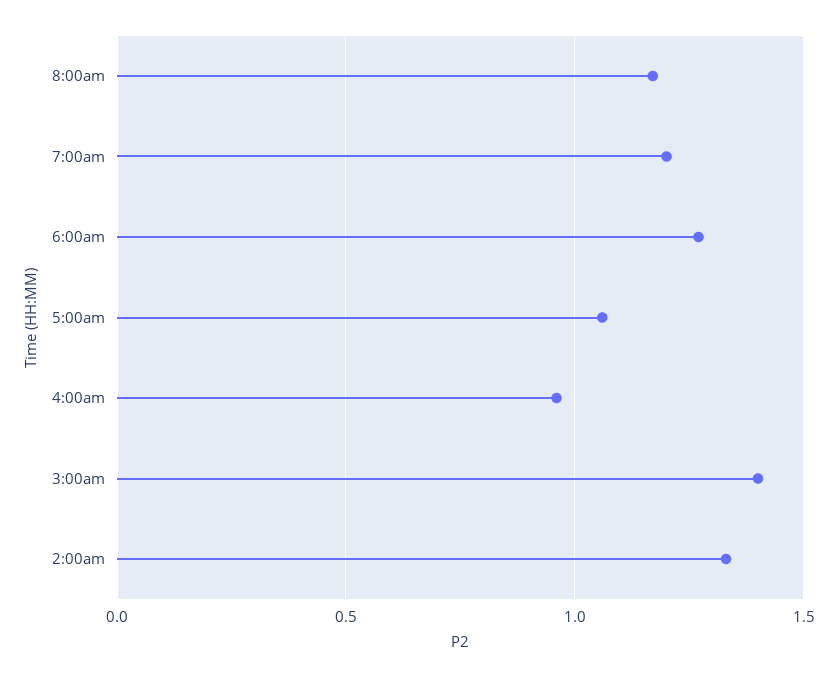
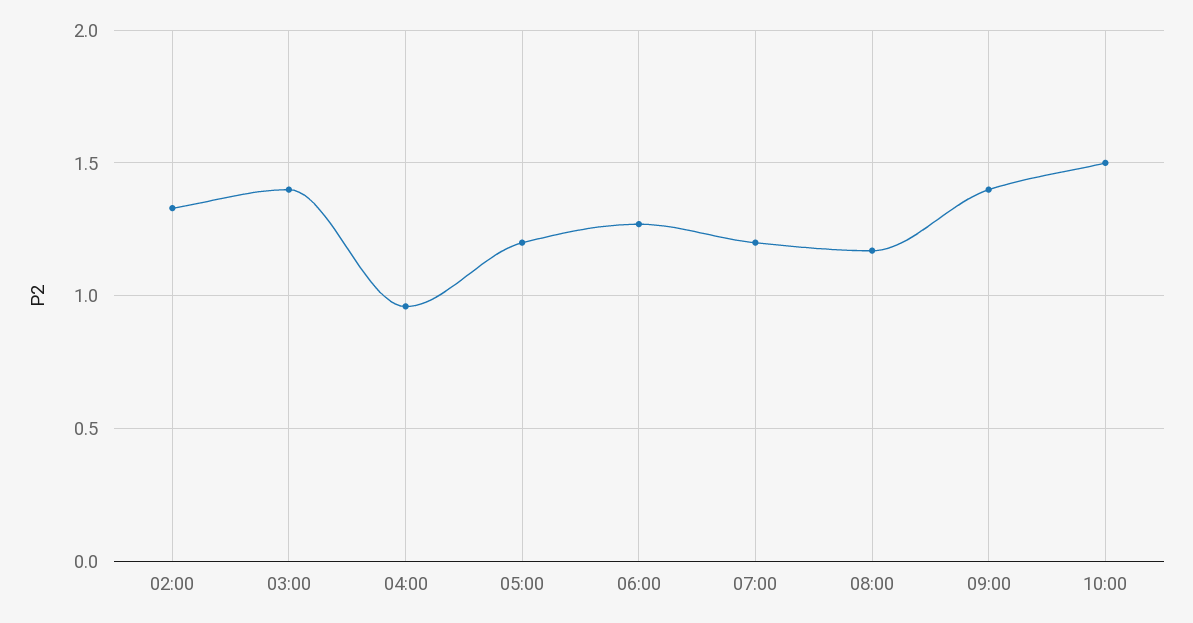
5:00am: 1.05 -> 1.2
09:00: none -> 1.4
10:00: none -> 1.5

